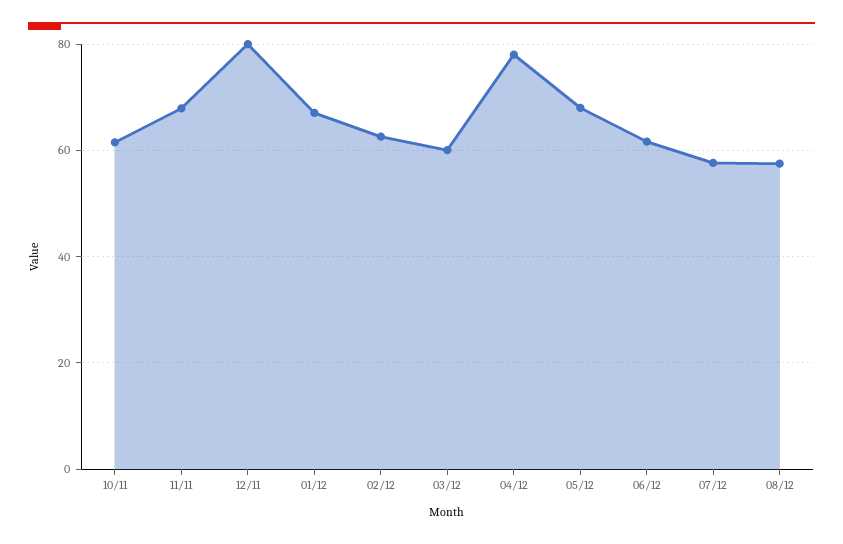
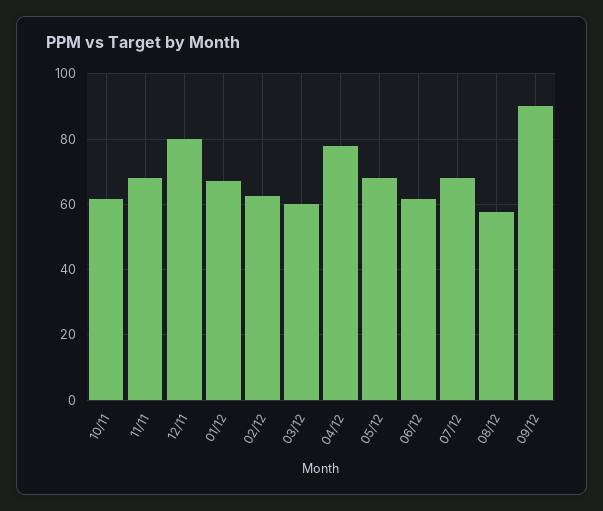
07/12: 58 -> 68
09/12: none -> 90

